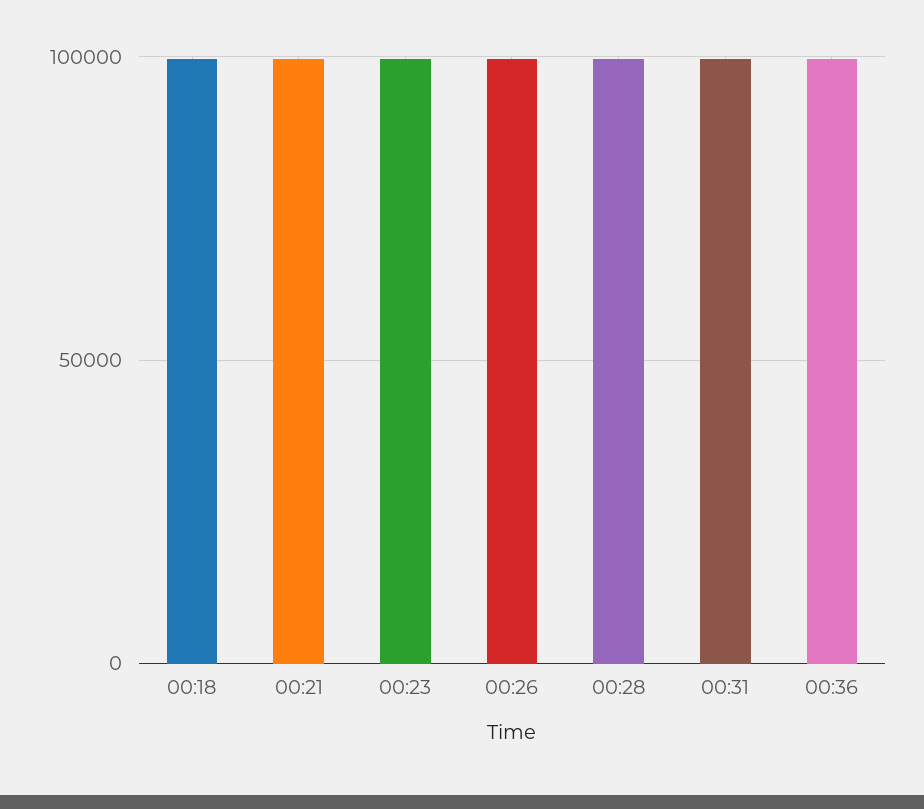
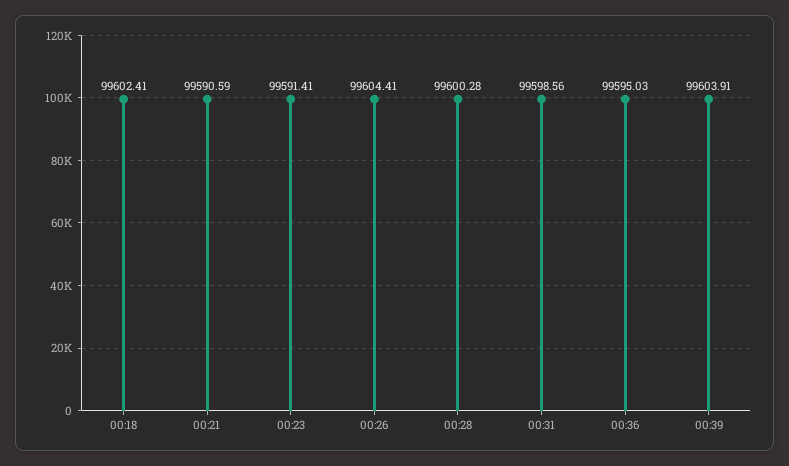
00:39: none -> 99603.91

